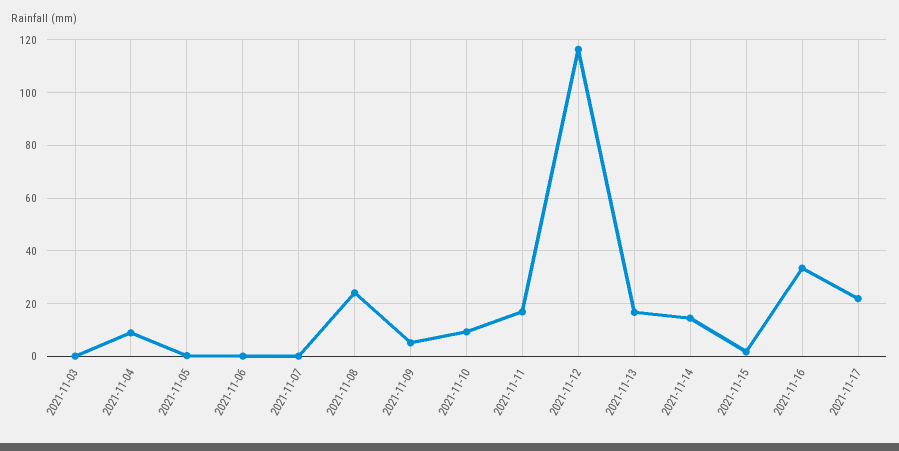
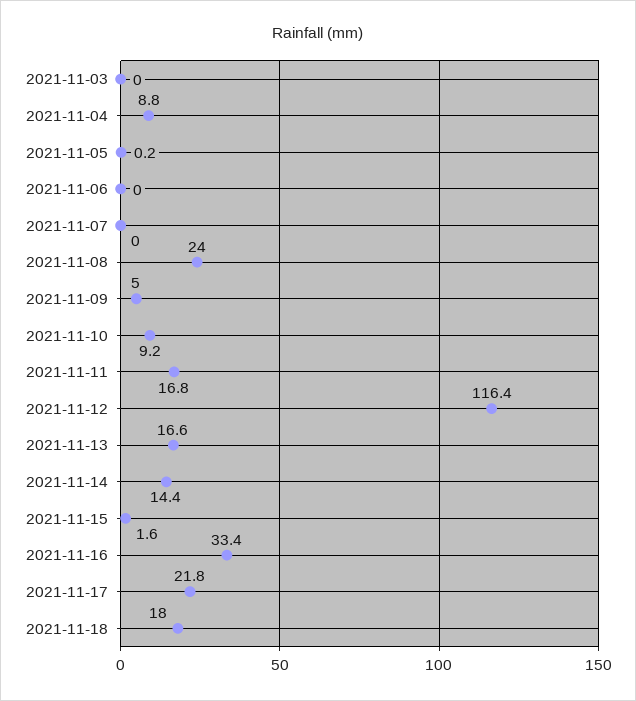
2021-11-18: none -> 18

